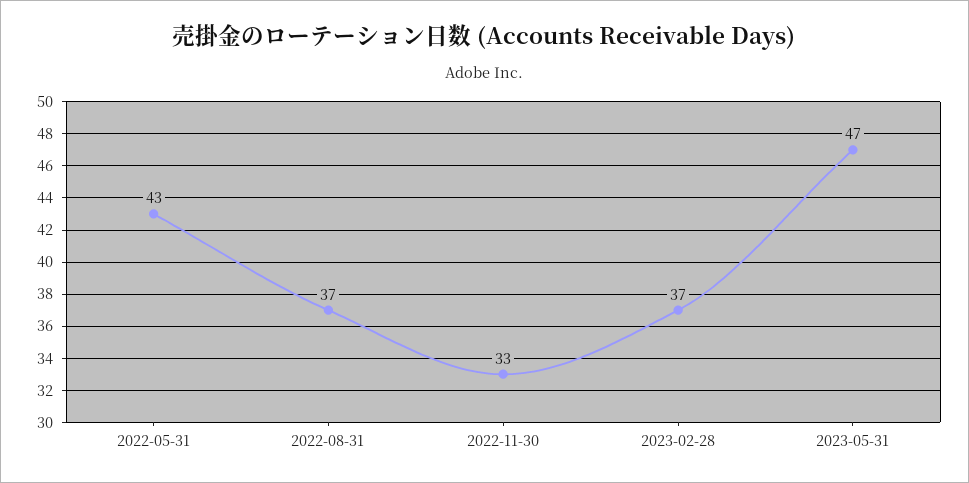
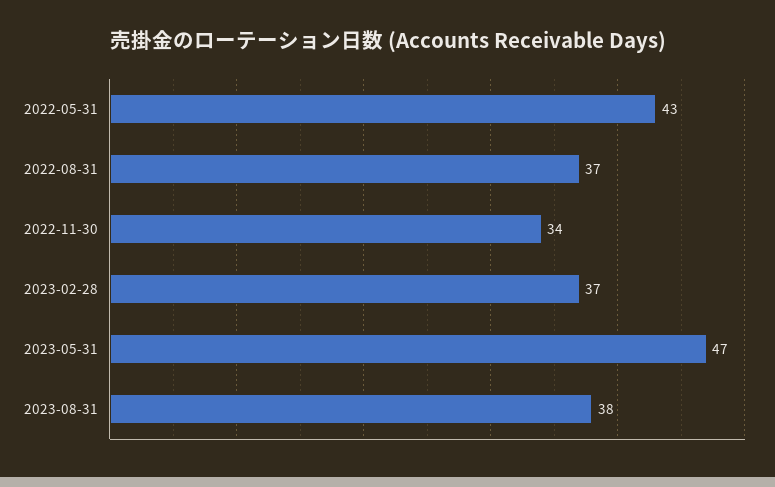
2022-11-30: 33 -> 34
2023-08-31: none -> 38

